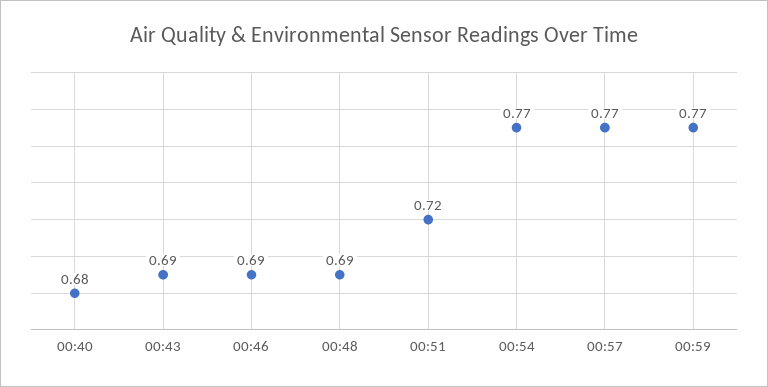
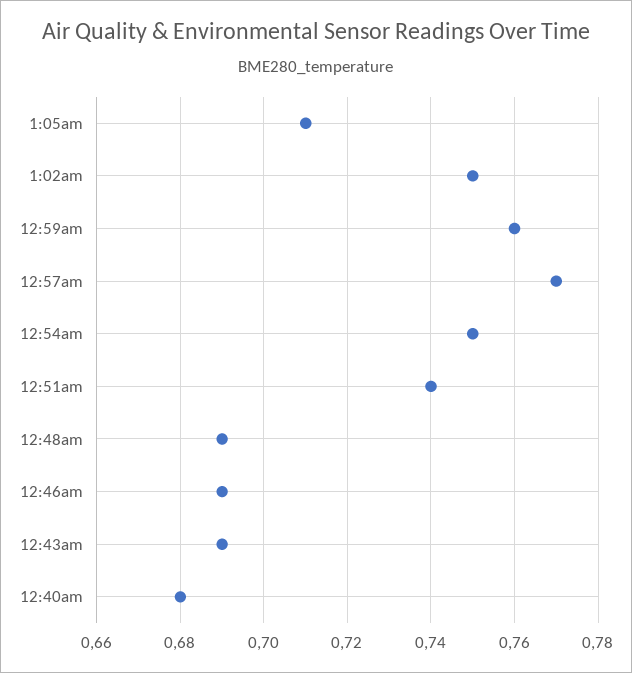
00:51: 0.72 -> 0.74
00:54: 0.77 -> 0.75
00:59: 0.77 -> 0.76
1:05am: none -> 0.71
1:02am: none -> 0.75

